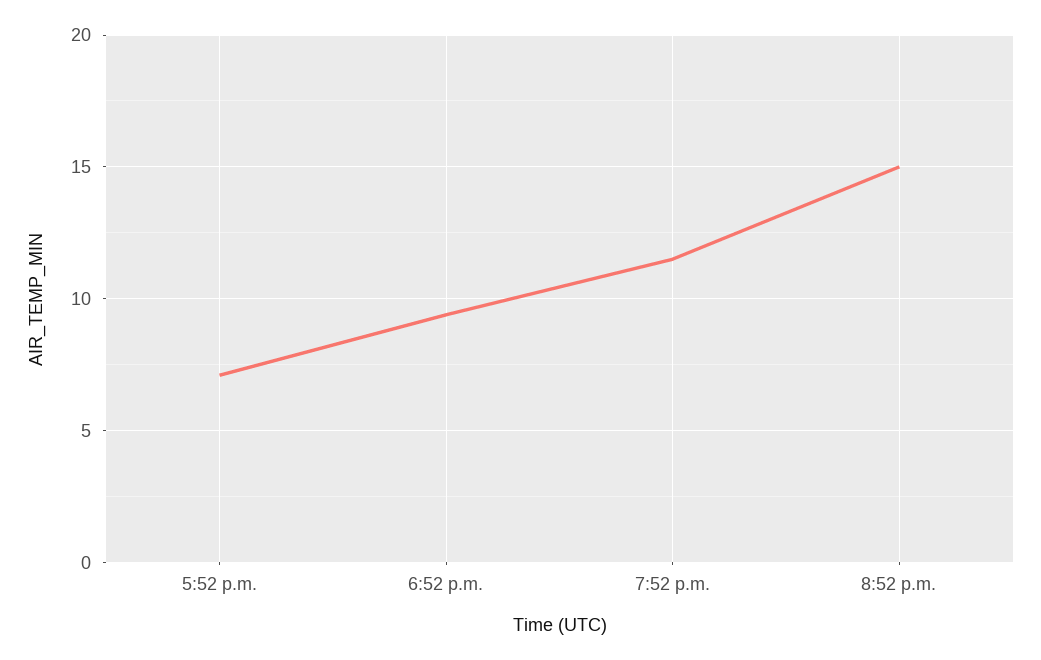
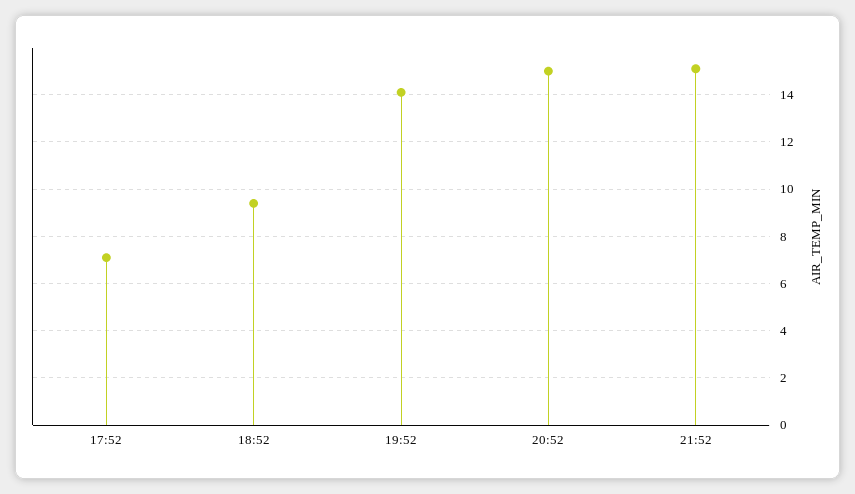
7:52 p.m.: 11.5 -> 14
21:52: none -> 15

